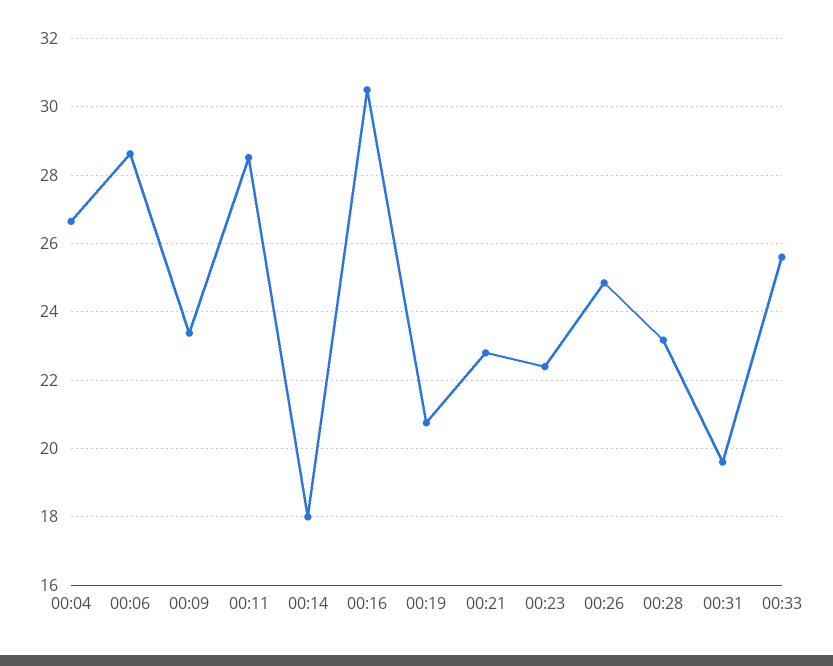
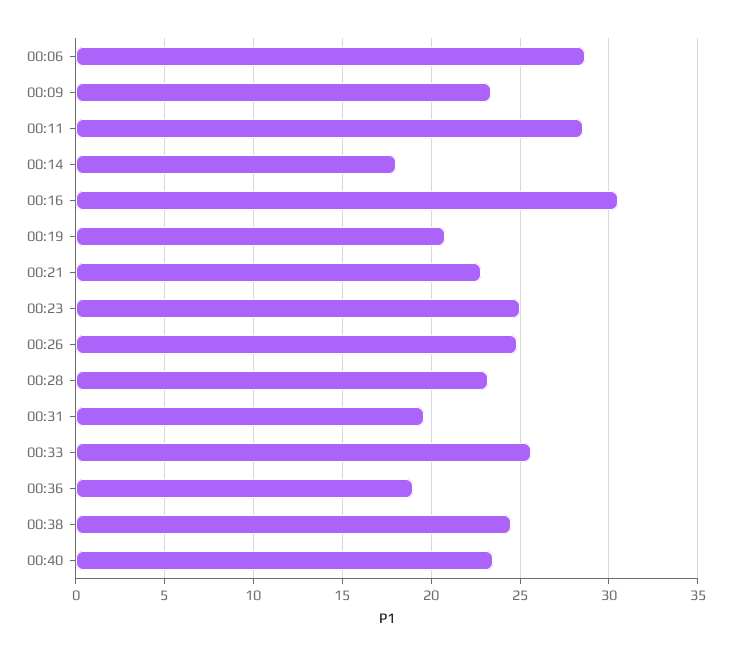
00:04: 26.6 -> none
00:23: 22.4 -> 25
00:36: none -> 19
00:38: none -> 24.5
00:40: none -> 23.5

